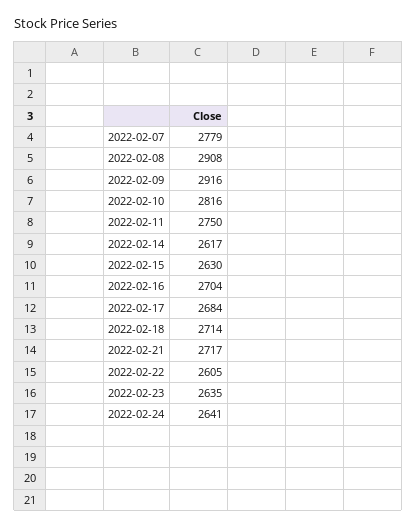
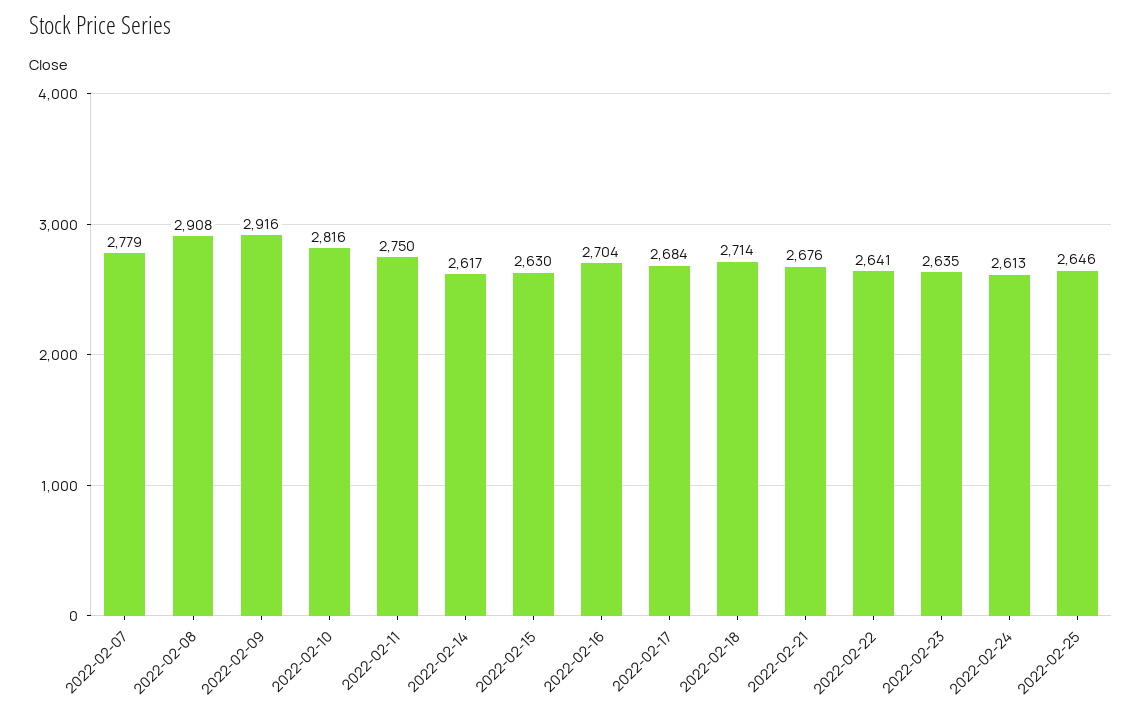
2022-02-21: 2717 -> 2676
2022-02-22: 2605 -> 2641
2022-02-24: 2641 -> 2613
2022-02-25: none -> 2646

